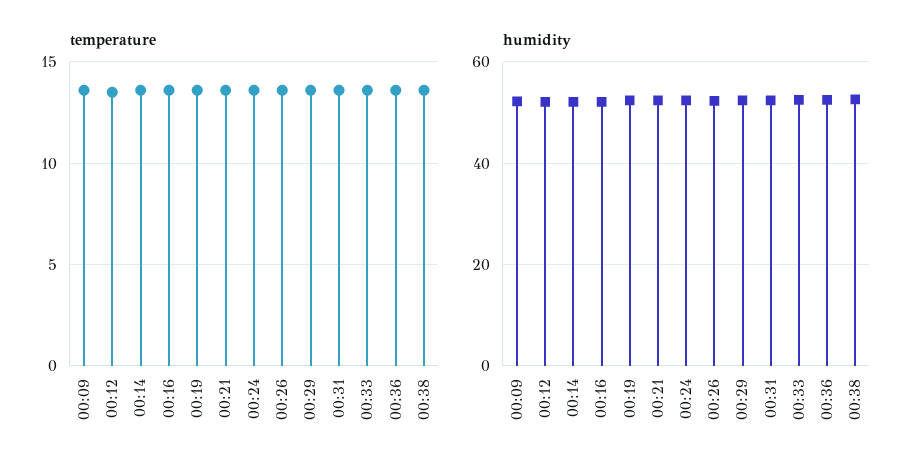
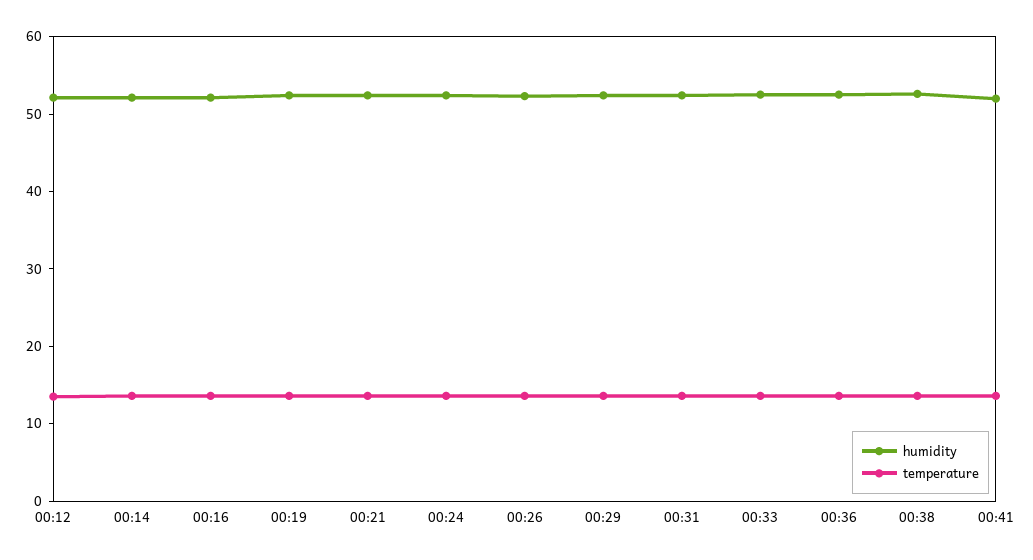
temperature, 00:09: 13.5 -> none
humidity, 00:09: 52 -> none
humidity, 00:41: none -> 52
temperature, 00:41: none -> 14

